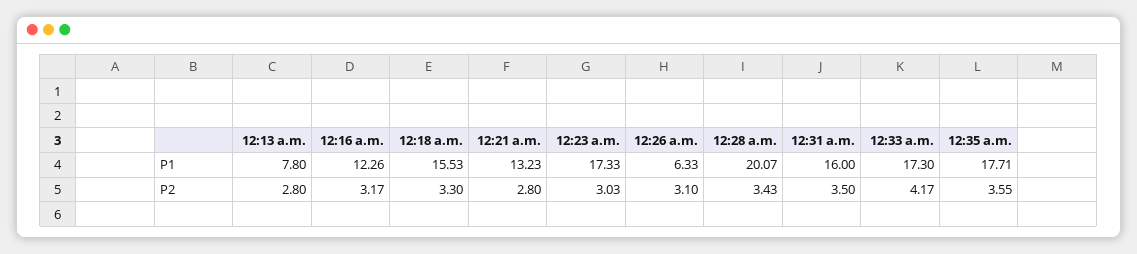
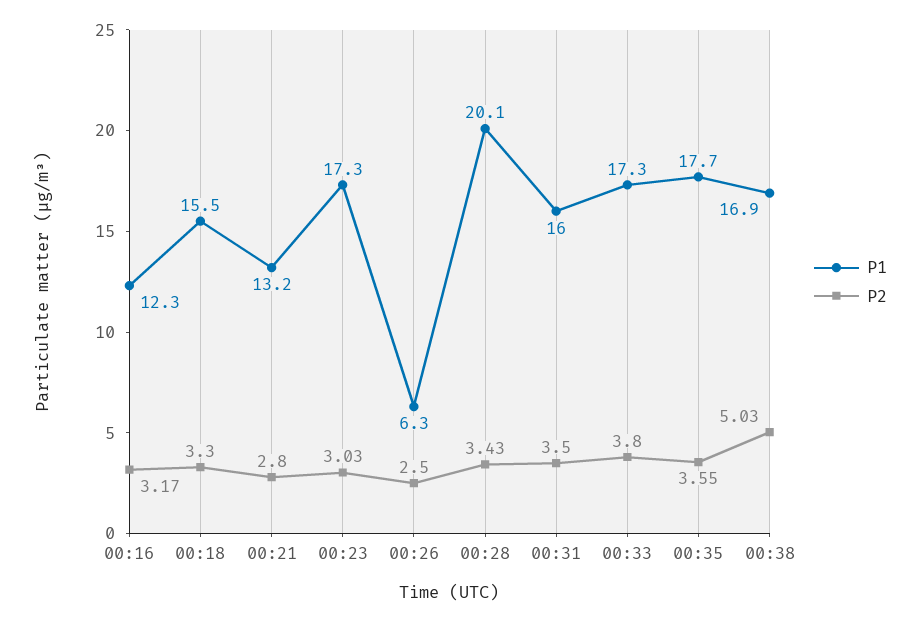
P1, 12:13 a.m.: 7.8 -> none
P2, 12:13 a.m.: 2.8 -> none
P2, 12:26 a.m.: 3.1 -> 2.5
P2, 12:33 a.m.: 4.17 -> 3.8
P1, 00:38: none -> 16.9
P2, 00:38: none -> 5.03

